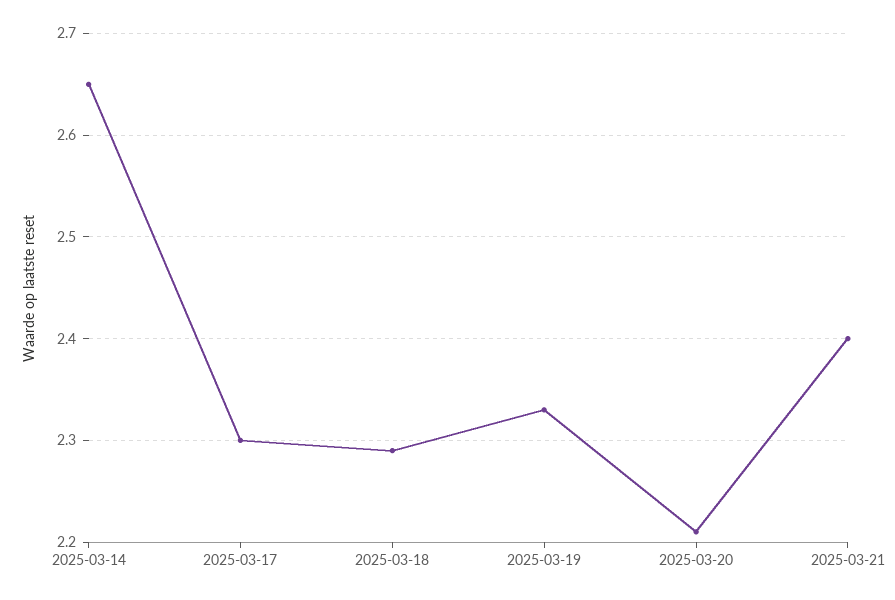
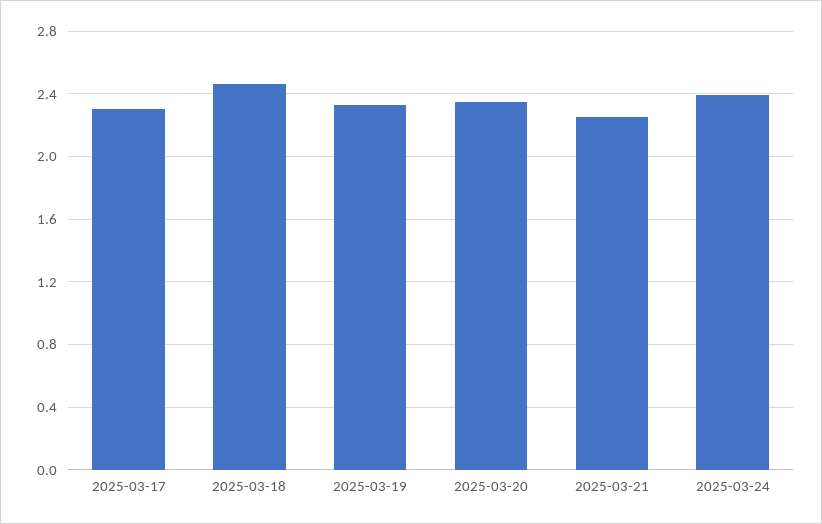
2025-03-14: 2.65 -> none
2025-03-18: 2.29 -> 2.45
2025-03-20: 2.21 -> 2.35
2025-03-21: 2.4 -> 2.25
2025-03-24: none -> 2.4

